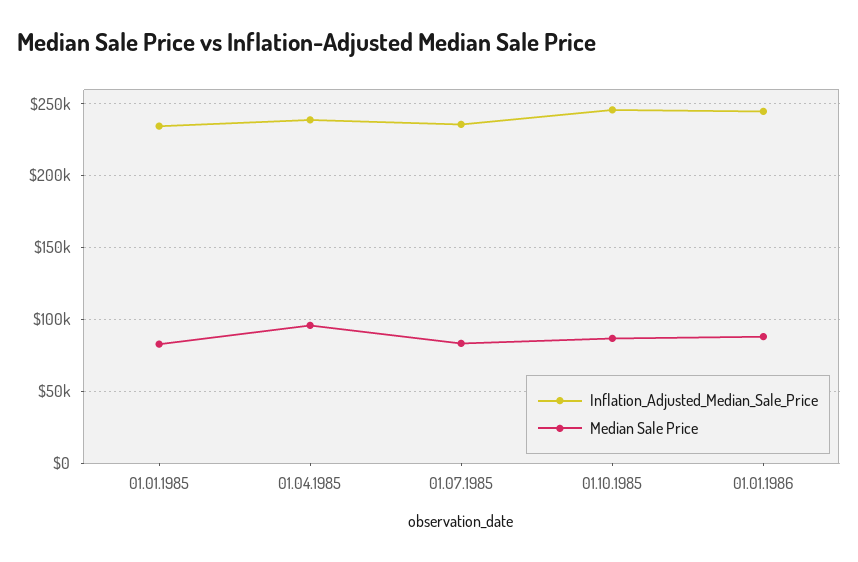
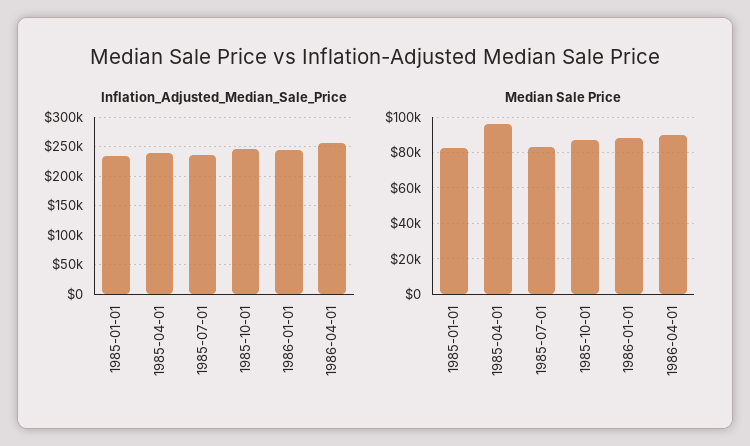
Inflation_Adjusted_Median_Sale_Price, 1986-04-01: none -> 250000
Median Sale Price, 1986-04-01: none -> 90000

